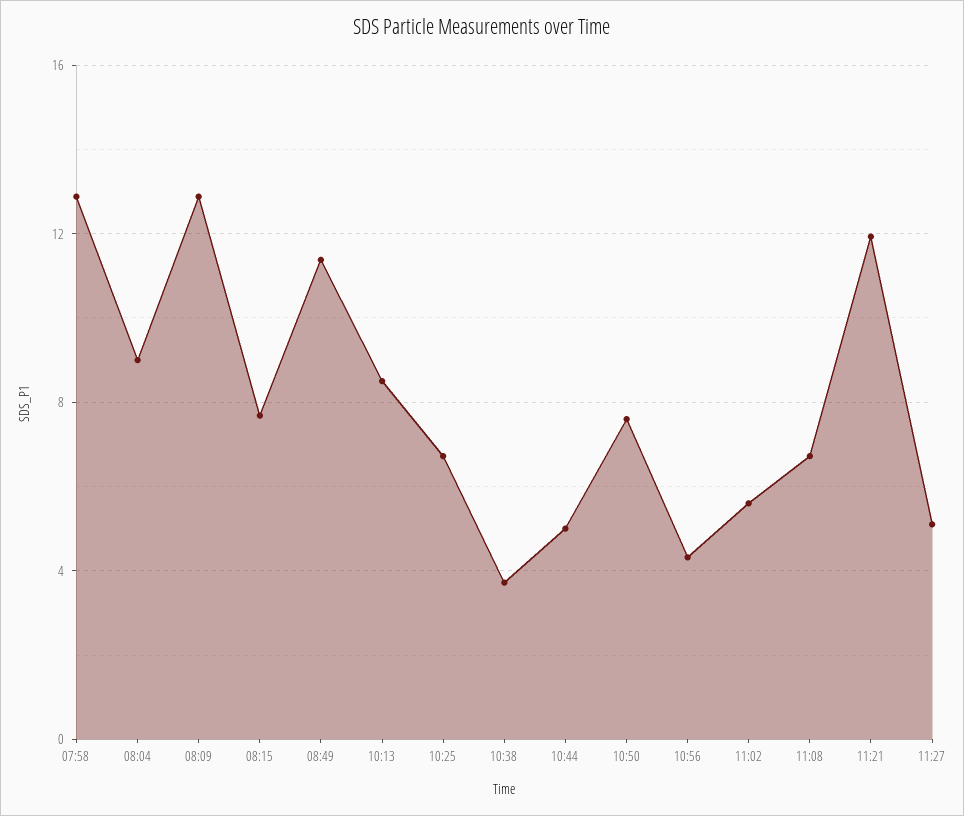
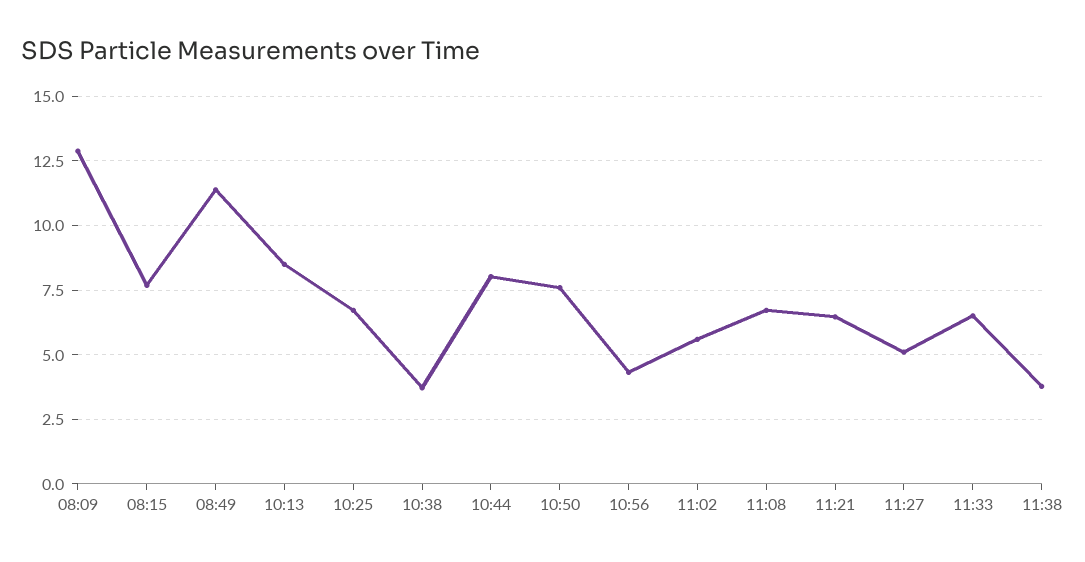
07:58: 13 -> none
08:04: 9 -> none
10:44: 5 -> 8
11:21: 12 -> 6.5
11:33: none -> 6.5
11:38: none -> 3.75

